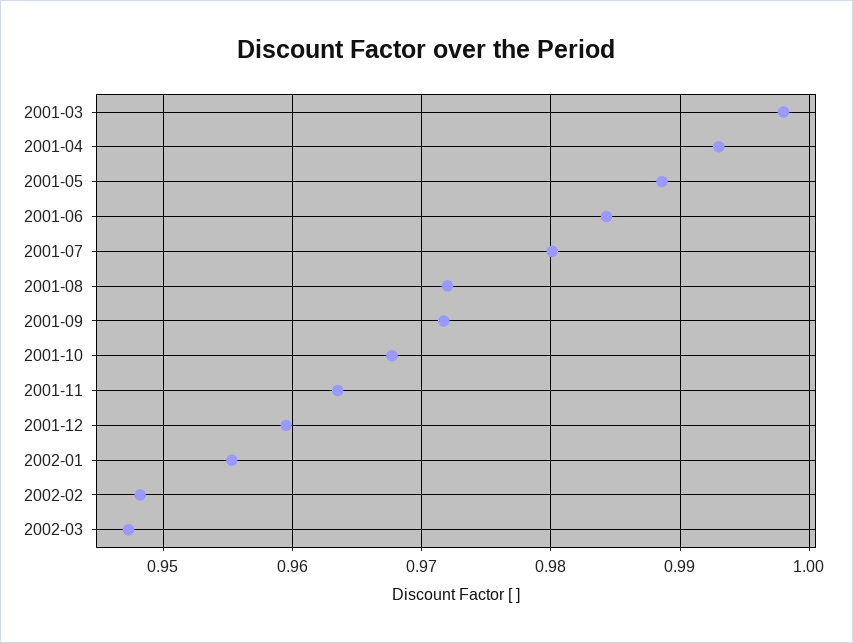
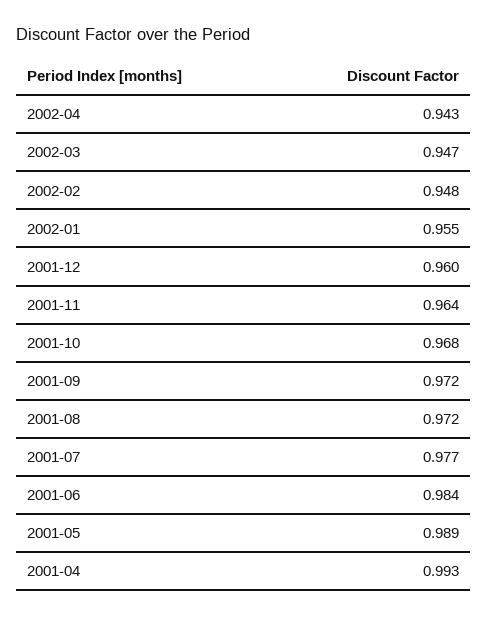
2001-03: 0.998 -> none
2001-07: 0.98 -> 0.977
2002-04: none -> 0.943

